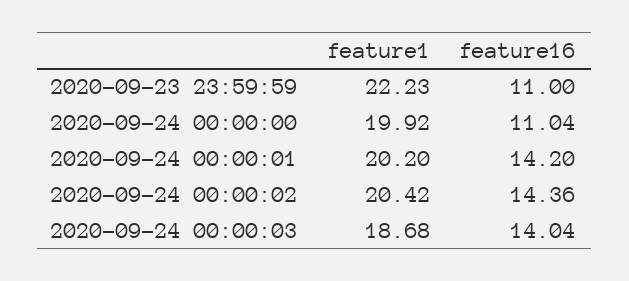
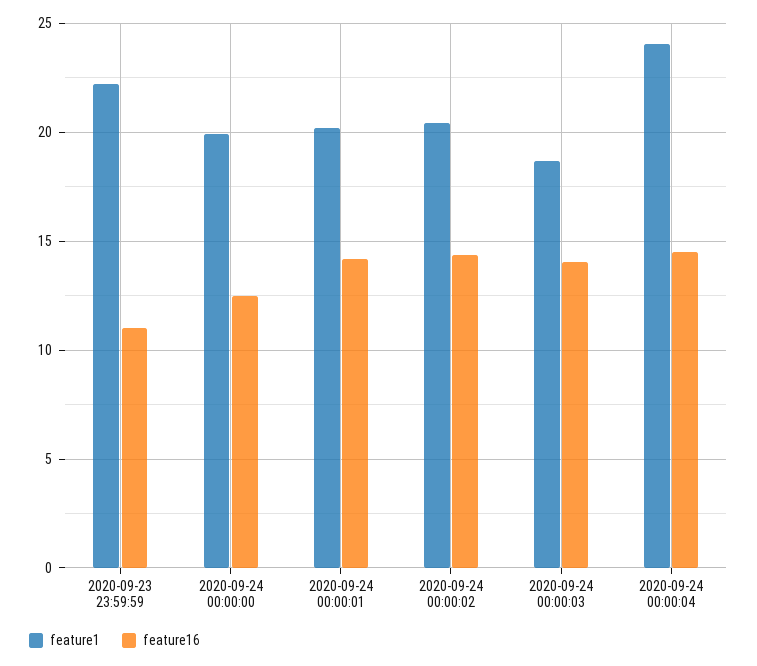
feature16, 2020-09-24 00:00:00: 11.04 -> 12.5
feature1, 2020-09-24 00:00:04: none -> 24
feature16, 2020-09-24 00:00:04: none -> 14.5

